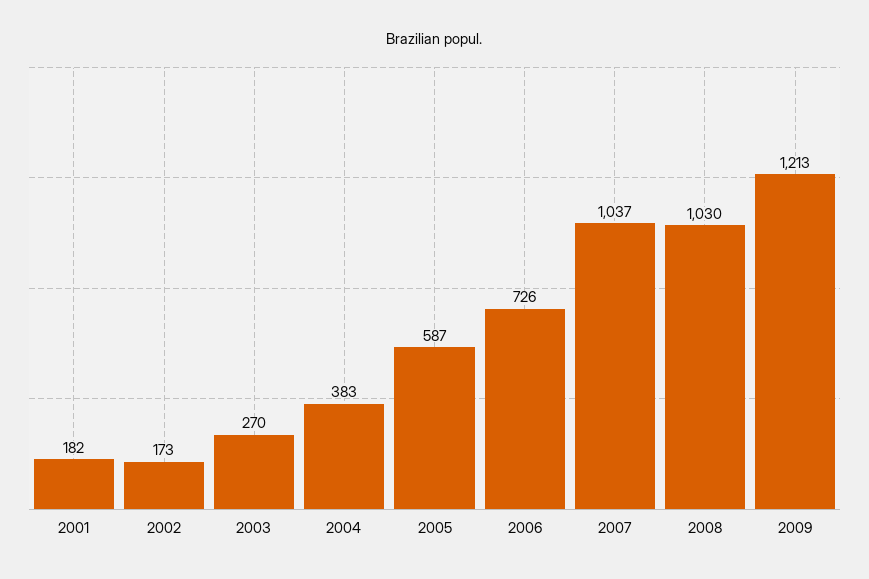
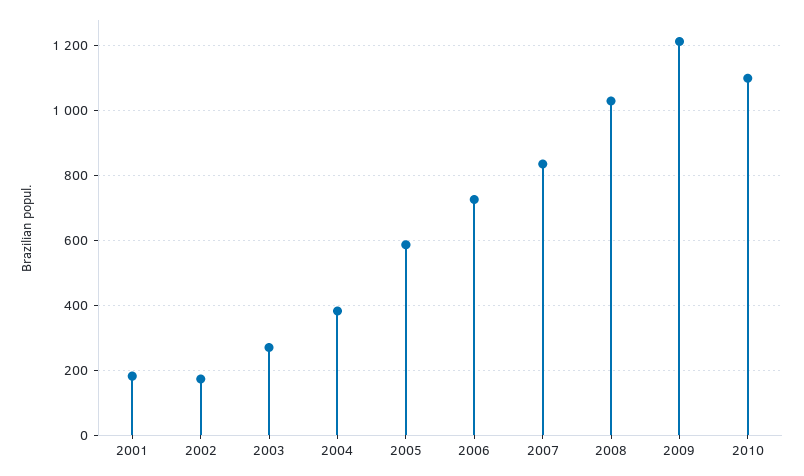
2007: 1037 -> 840
2010: none -> 1100

